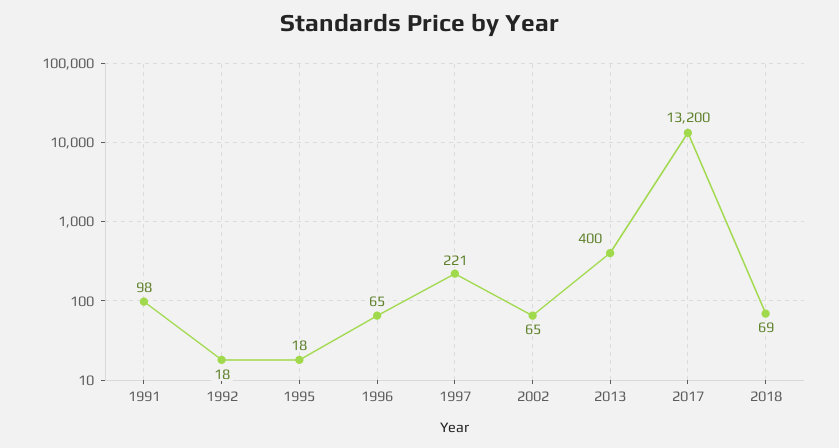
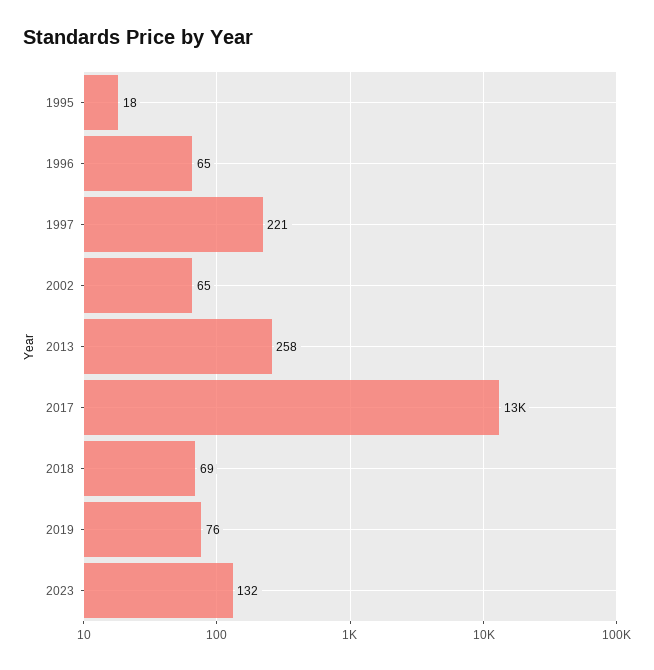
1991: 98 -> none
1992: 18 -> none
2013: 400 -> 258
2019: none -> 76
2023: none -> 132

